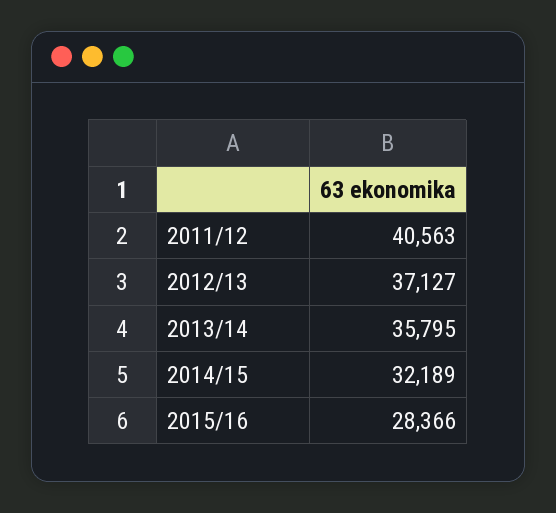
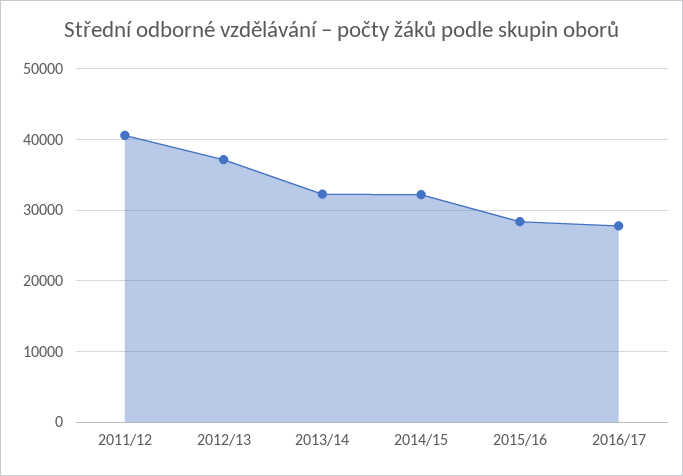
2013/14: 35795 -> 32000
2016/17: none -> 28000

